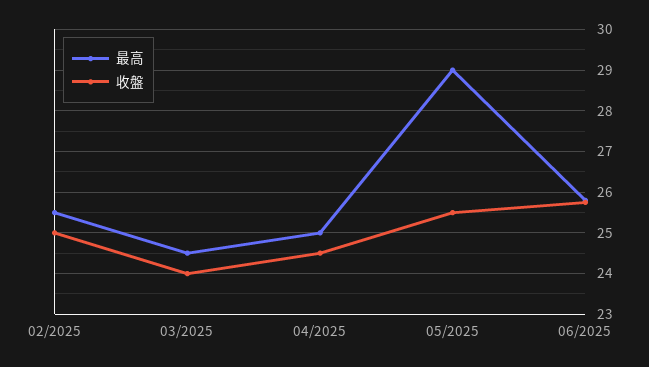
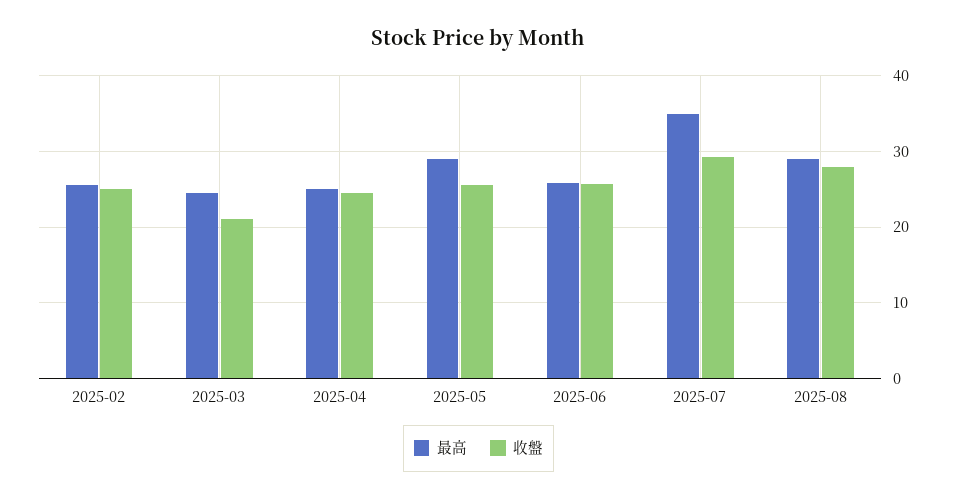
收盤, 03/2025: 24 -> 21
最高, 2025-07: none -> 35
收盤, 2025-07: none -> 29
最高, 2025-08: none -> 29
收盤, 2025-08: none -> 28

